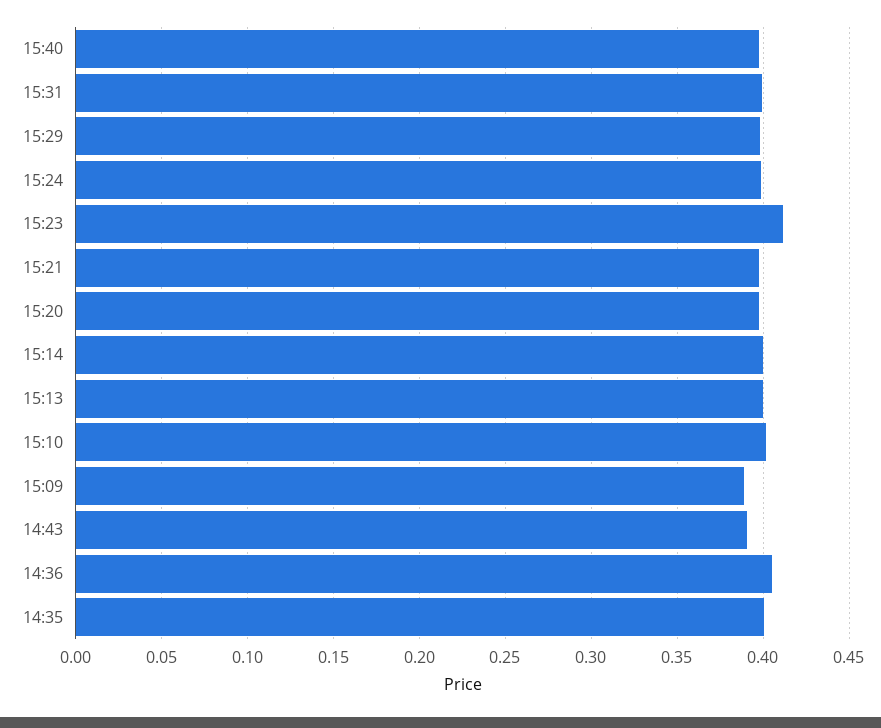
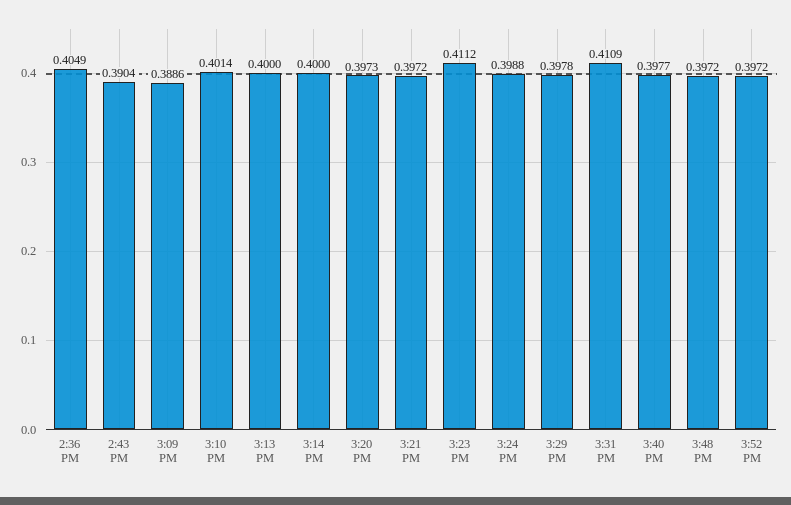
15:31: 0.4 -> 0.4109
14:35: 0.4 -> none
3:48 PM: none -> 0.3972
3:52 PM: none -> 0.3972

